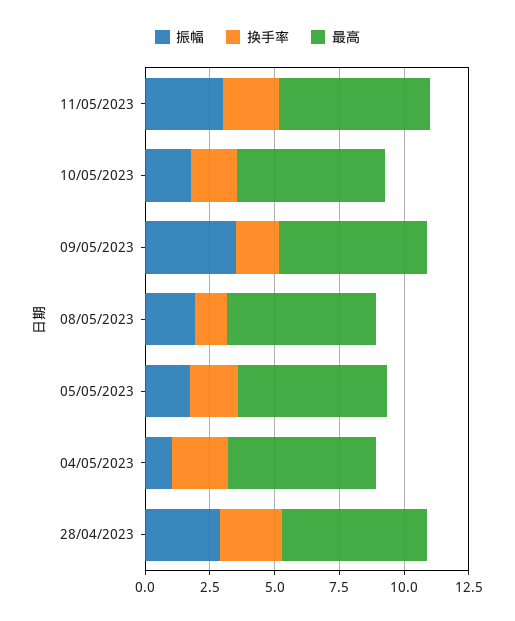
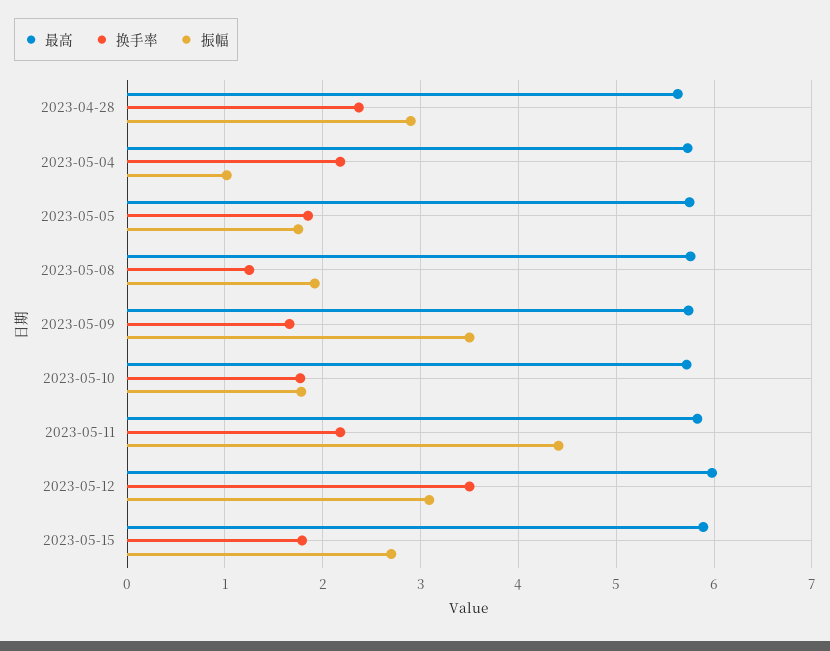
振幅, 11/05/2023: 3 -> 4.4
最高, 2023-05-12: none -> 6
换手率, 2023-05-12: none -> 3.5
振幅, 2023-05-12: none -> 3.1
最高, 2023-05-15: none -> 5.9
换手率, 2023-05-15: none -> 1.8
振幅, 2023-05-15: none -> 2.7

